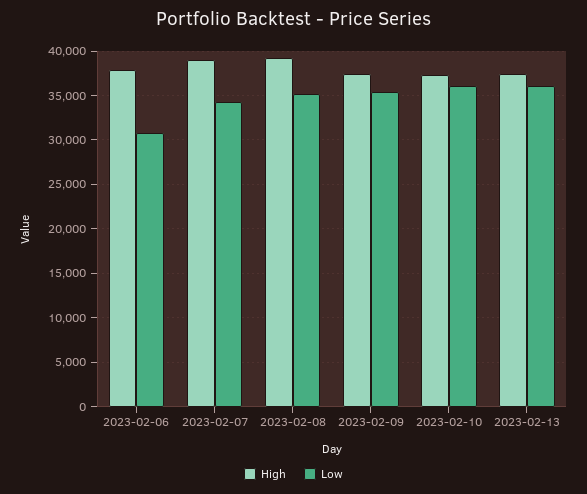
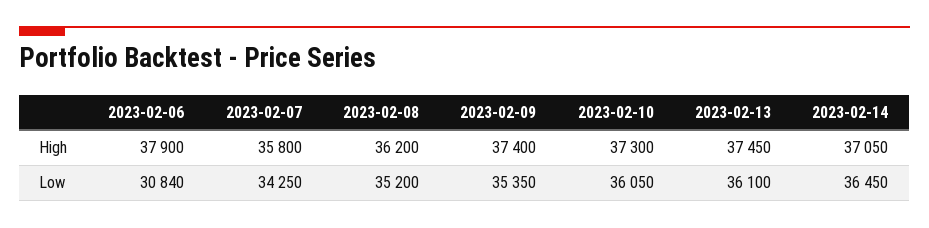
High, 2023-02-07: 39000 -> 35800
High, 2023-02-08: 39000 -> 36200
High, 2023-02-14: none -> 37050
Low, 2023-02-14: none -> 36450

